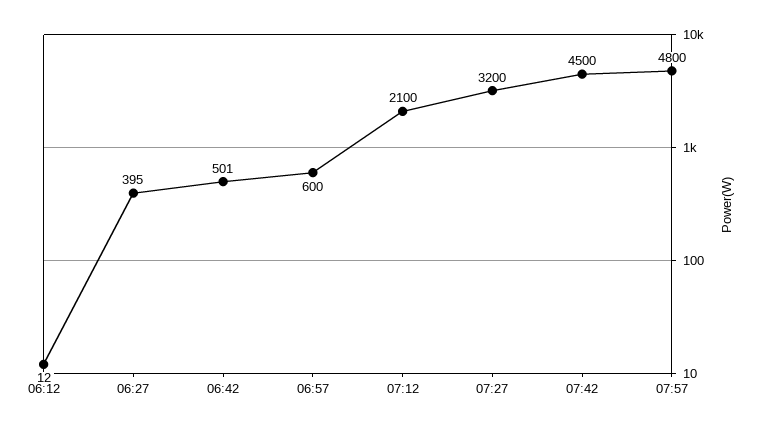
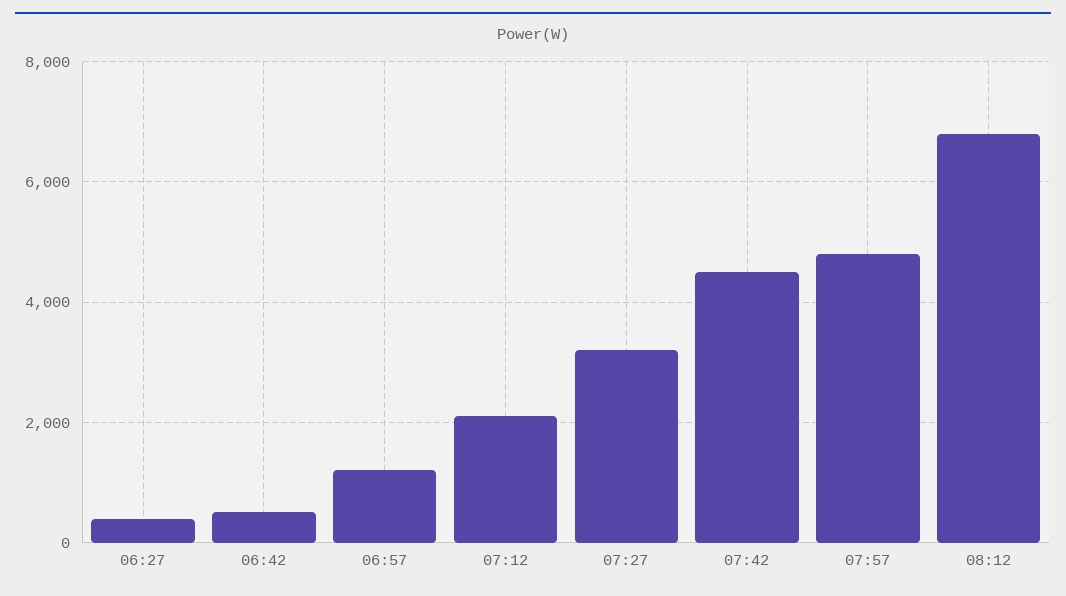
06:12: 12 -> none
06:57: 600 -> 1200
08:12: none -> 6800

